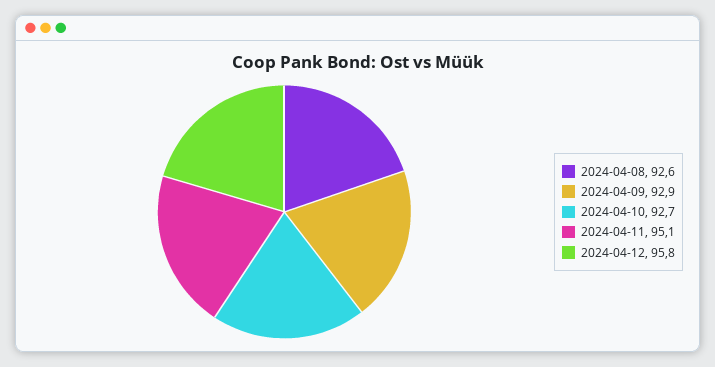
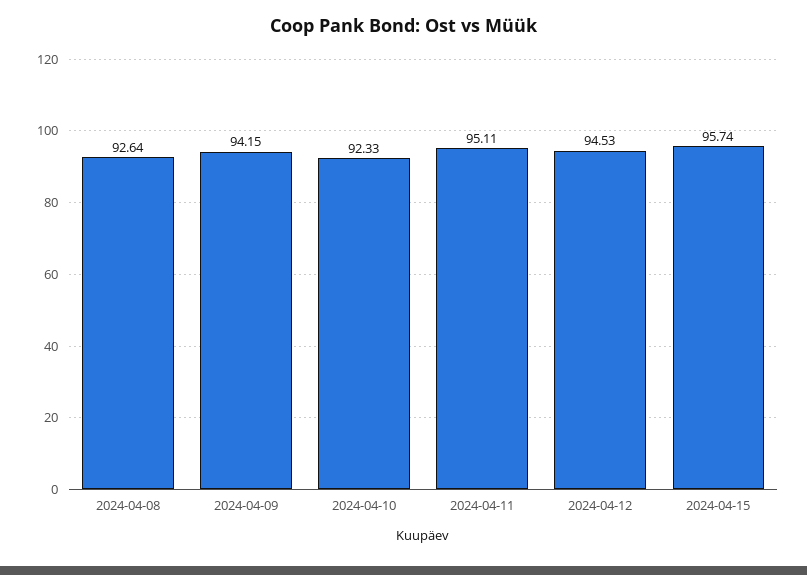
2024-04-09: 92.9 -> 94.15
2024-04-10: 92.7 -> 92.33
2024-04-12: 95.8 -> 94.53
2024-04-15: none -> 95.74

